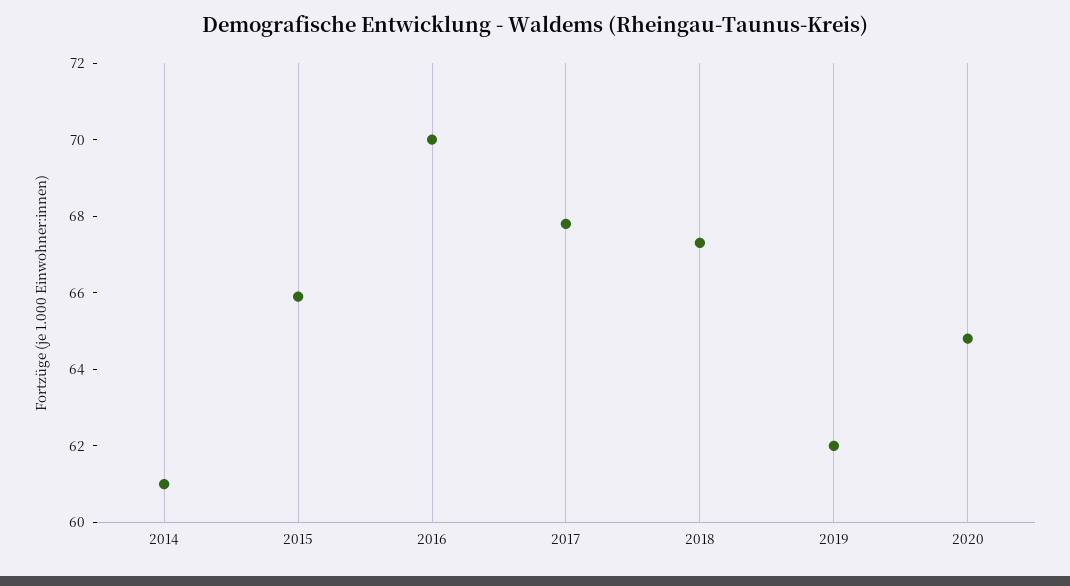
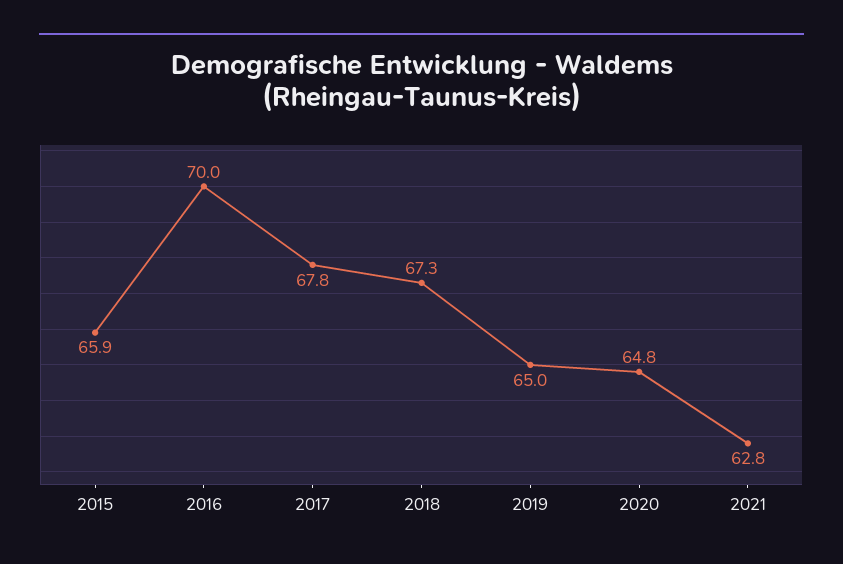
2014: 61 -> none
2019: 62 -> 65
2021: none -> 62.8

